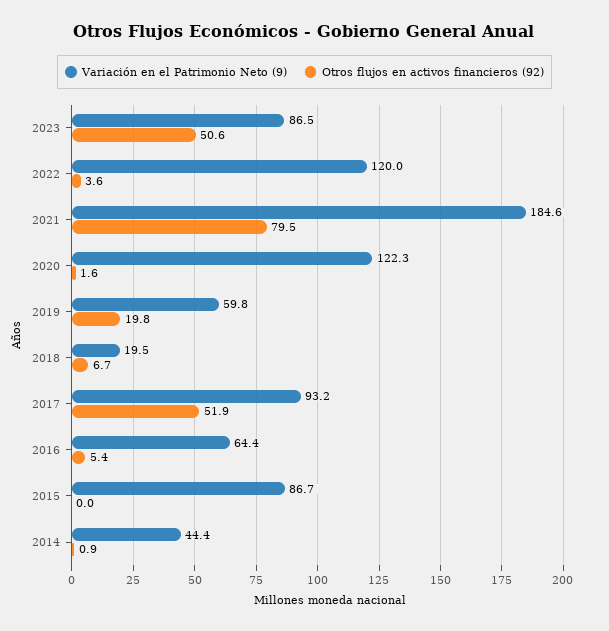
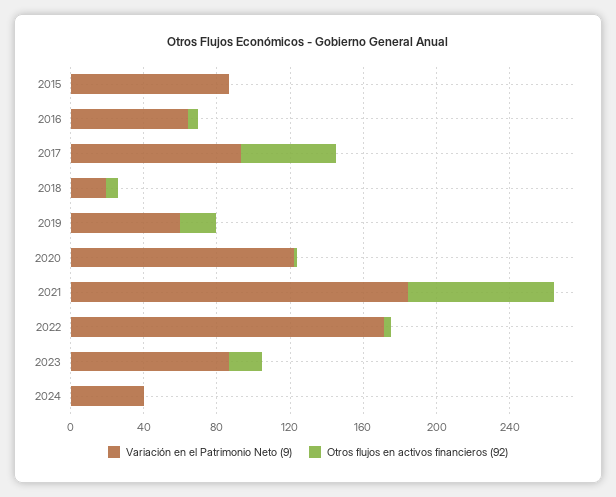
Otros flujos en activos financieros (92), 2023: 50.6 -> 20
Variación en el Patrimonio Neto (9), 2022: 120 -> 170
Variación en el Patrimonio Neto (9), 2014: 44.4 -> none
Otros flujos en activos financieros (92), 2014: 0.9 -> none
Variación en el Patrimonio Neto (9), 2024: none -> 40
Otros flujos en activos financieros (92), 2024: none -> 0

